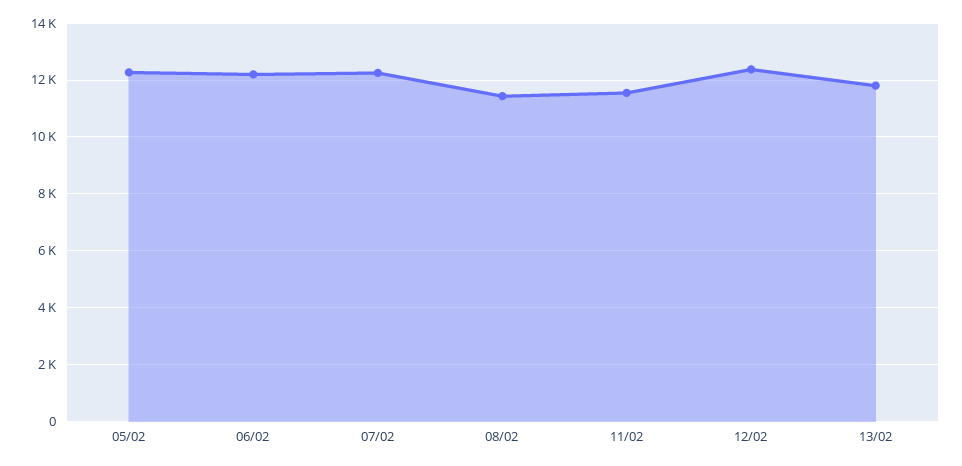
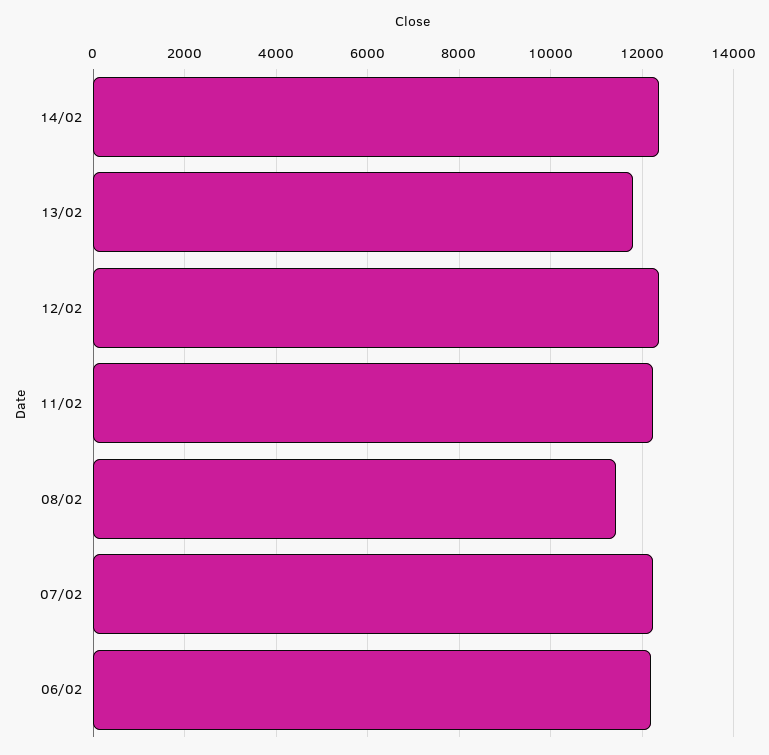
05/02: 12250 -> none
11/02: 11500 -> 12200
14/02: none -> 12400

